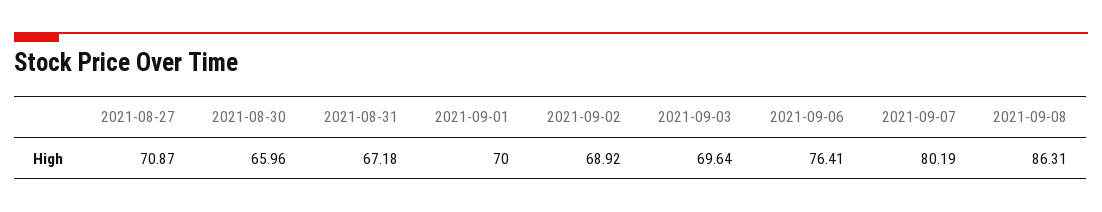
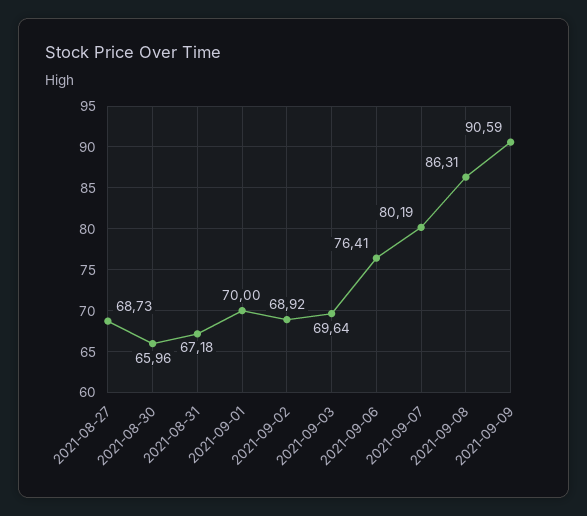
2021-08-27: 70.87 -> 68.73
2021-09-09: none -> 90.59

